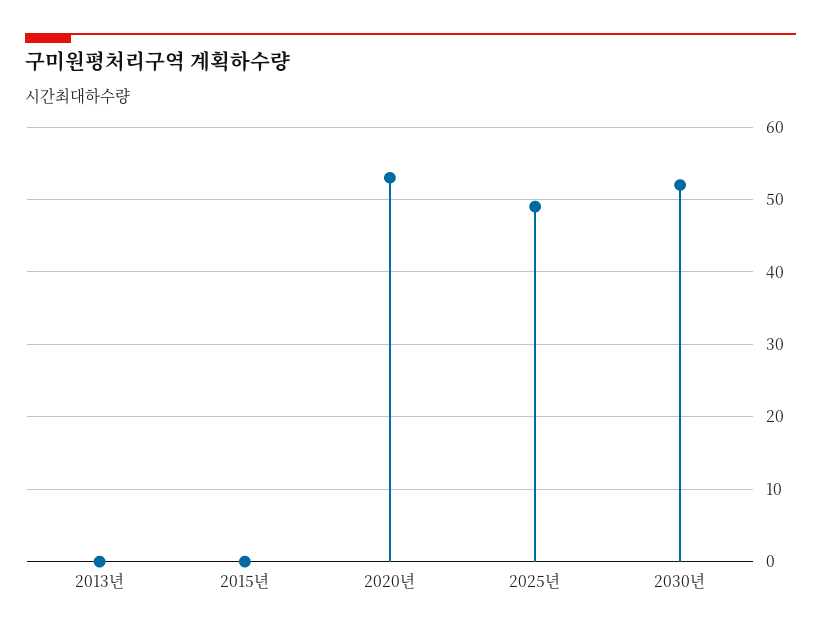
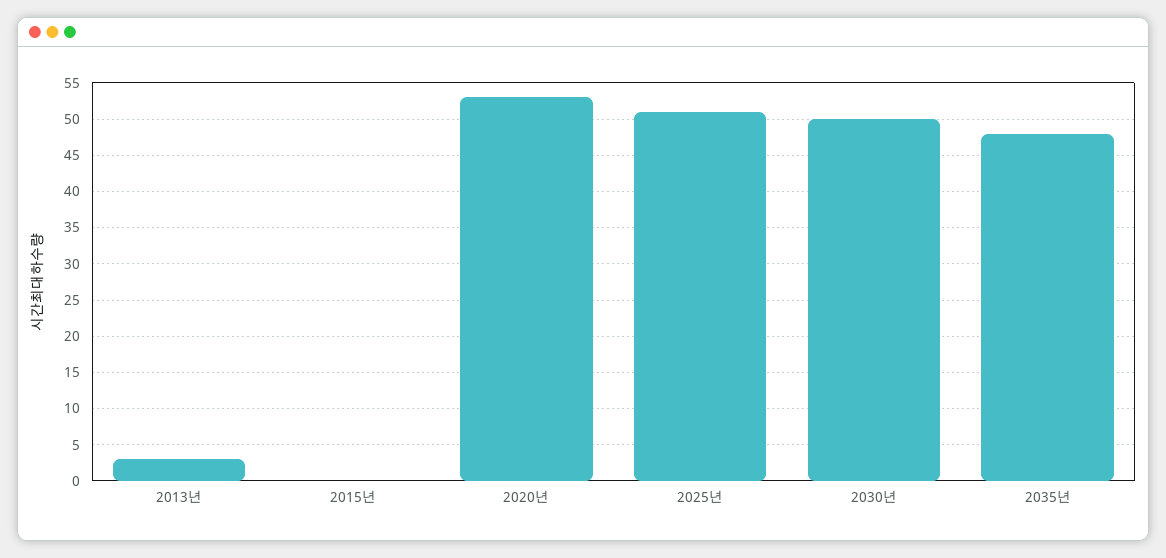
2013년: 0 -> 3
2025년: 49 -> 51
2030년: 52 -> 50
2035년: none -> 48

